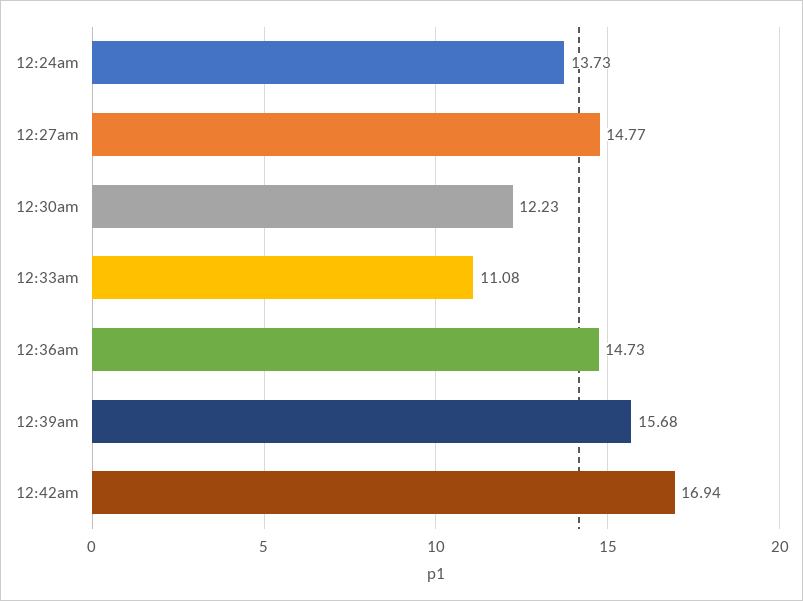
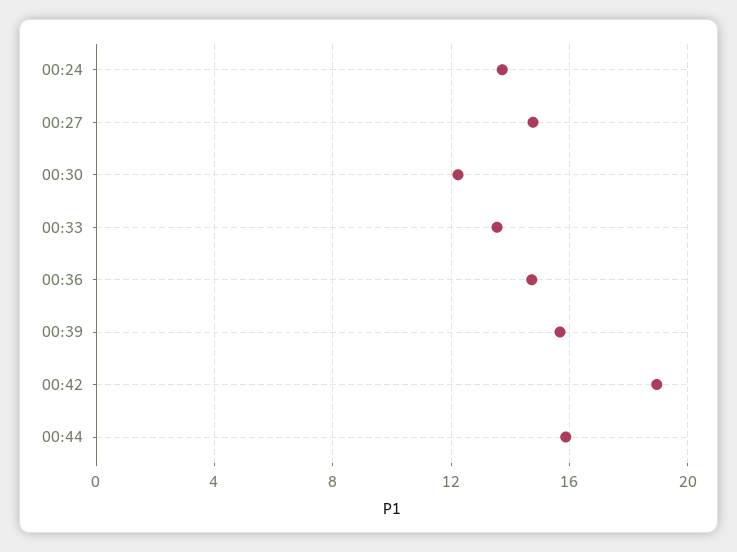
12:33am: 11.08 -> 13.5
12:42am: 16.94 -> 19
00:44: none -> 16

